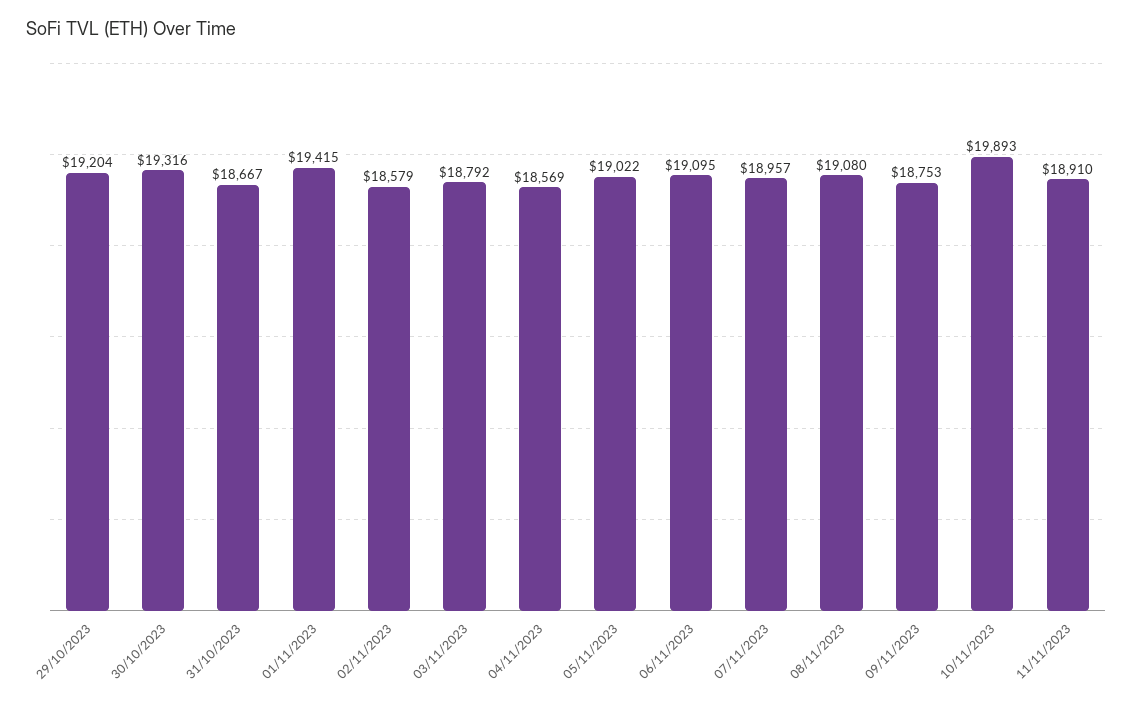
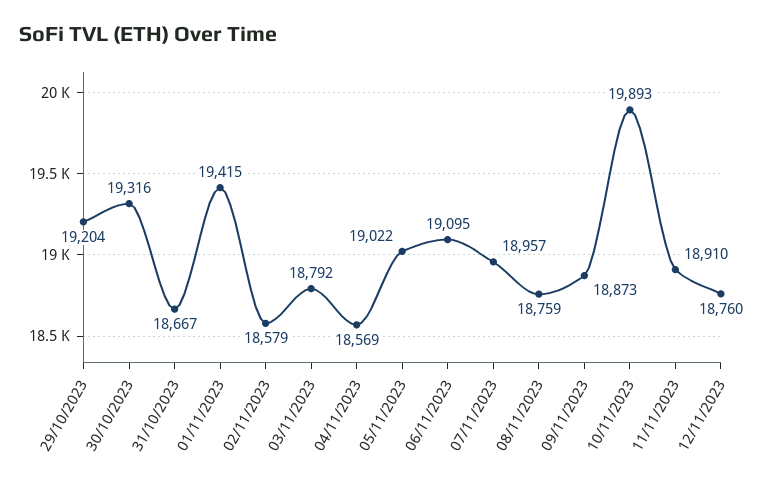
08/11/2023: 19080 -> 18759
09/11/2023: 18753 -> 18873
12/11/2023: none -> 18760

